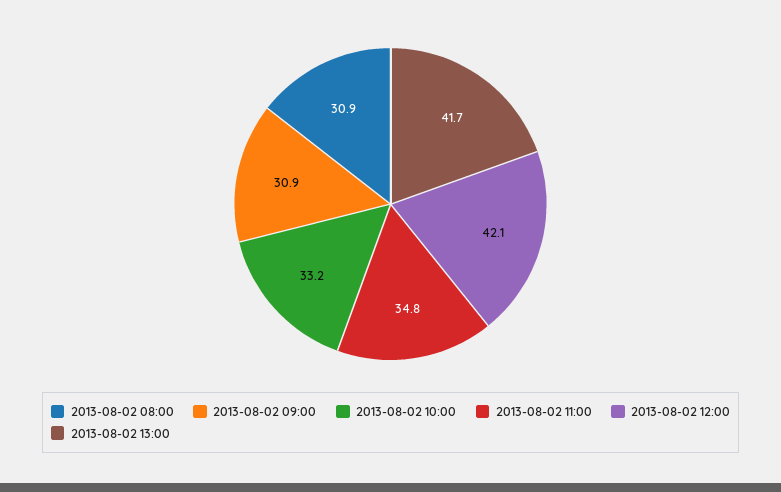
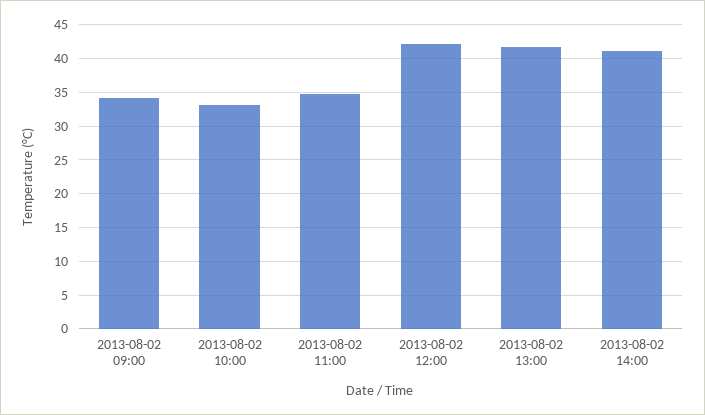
2013-08-02 08:00: 30.9 -> none
2013-08-02 09:00: 30.9 -> 34
2013-08-02 14:00: none -> 41

